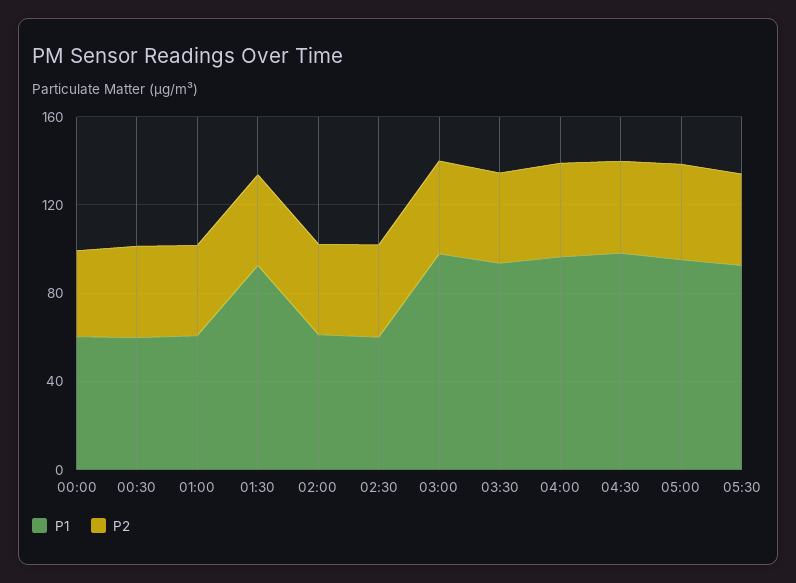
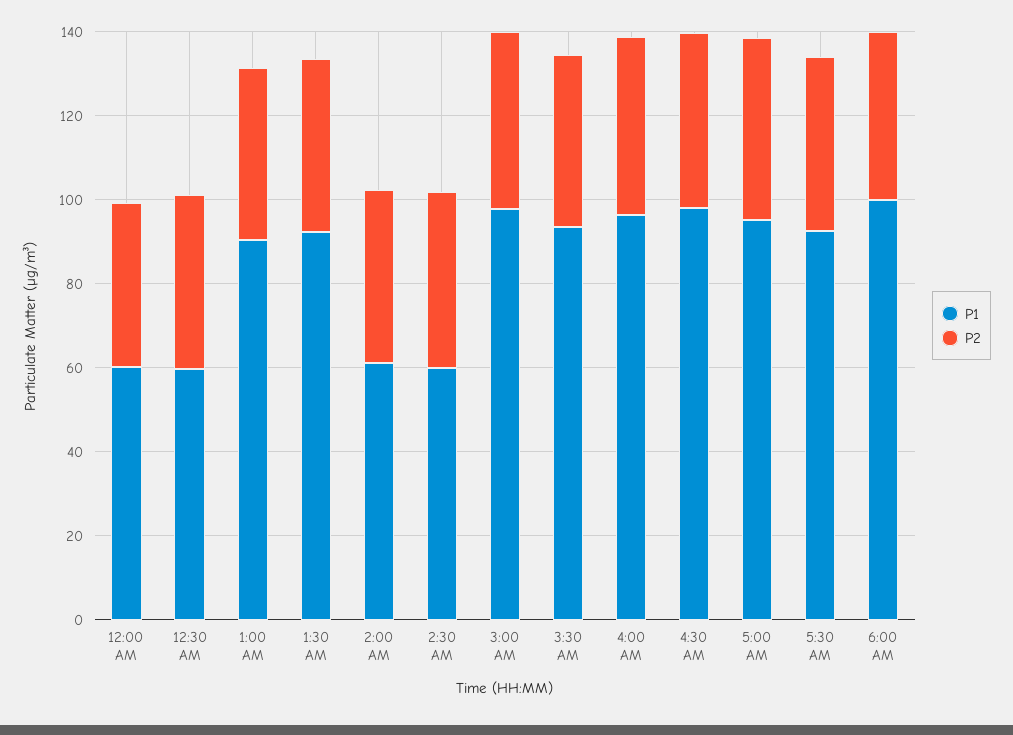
P1, 01:00: 60 -> 90
P1, 6:00 AM: none -> 100
P2, 6:00 AM: none -> 40

